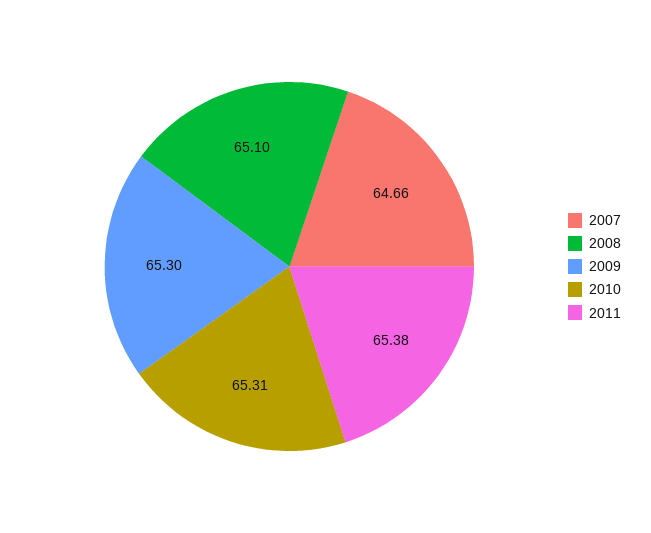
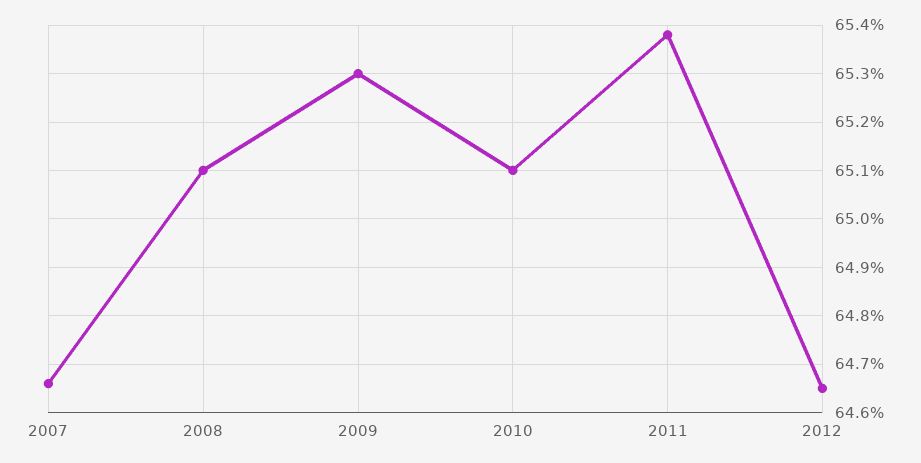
2010: 65.31 -> 65.1
2012: none -> 64.65

